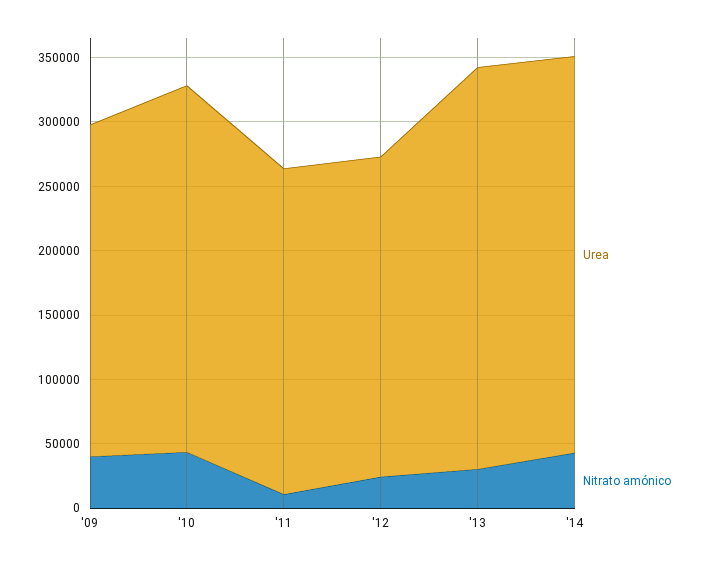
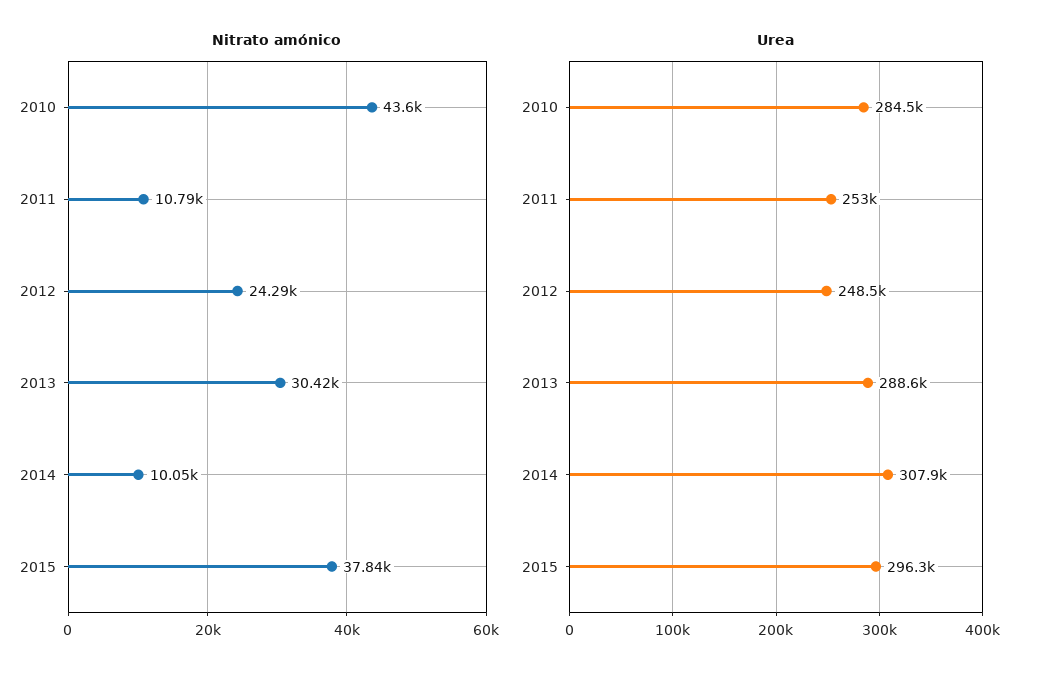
Urea, '09: 260000 -> none
Nitrato amónico, '09: 40000 -> none
Urea, '13: 310000 -> 288600
Nitrato amónico, '14: 40000 -> 10050
Nitrato amónico, 2015: none -> 37840
Urea, 2015: none -> 296300

